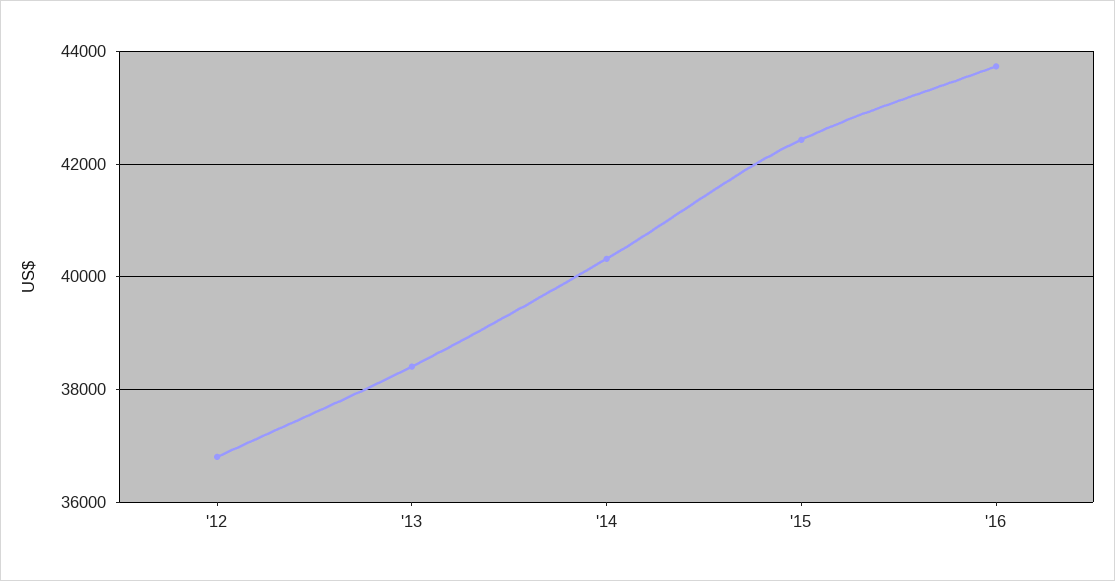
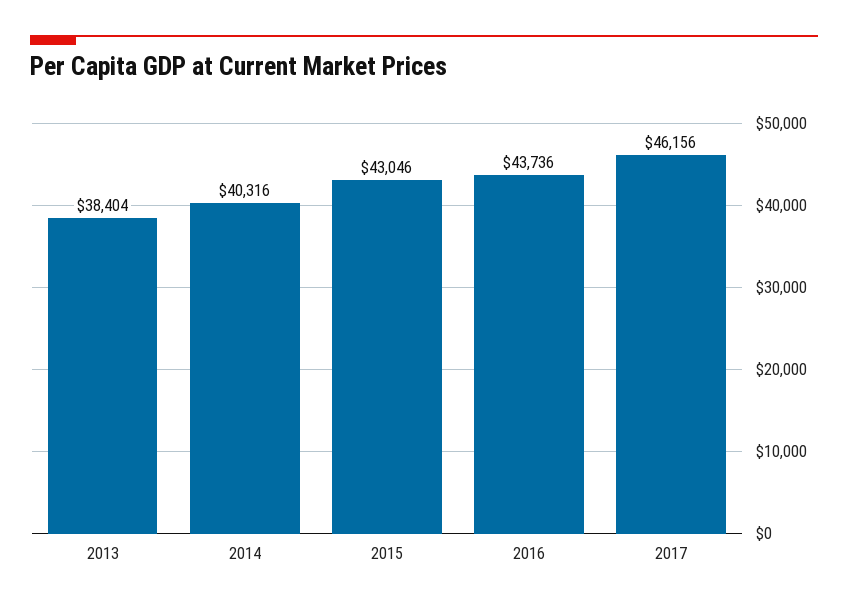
'12: 36800 -> none
'15: 42400 -> 43046
2017: none -> 46156

